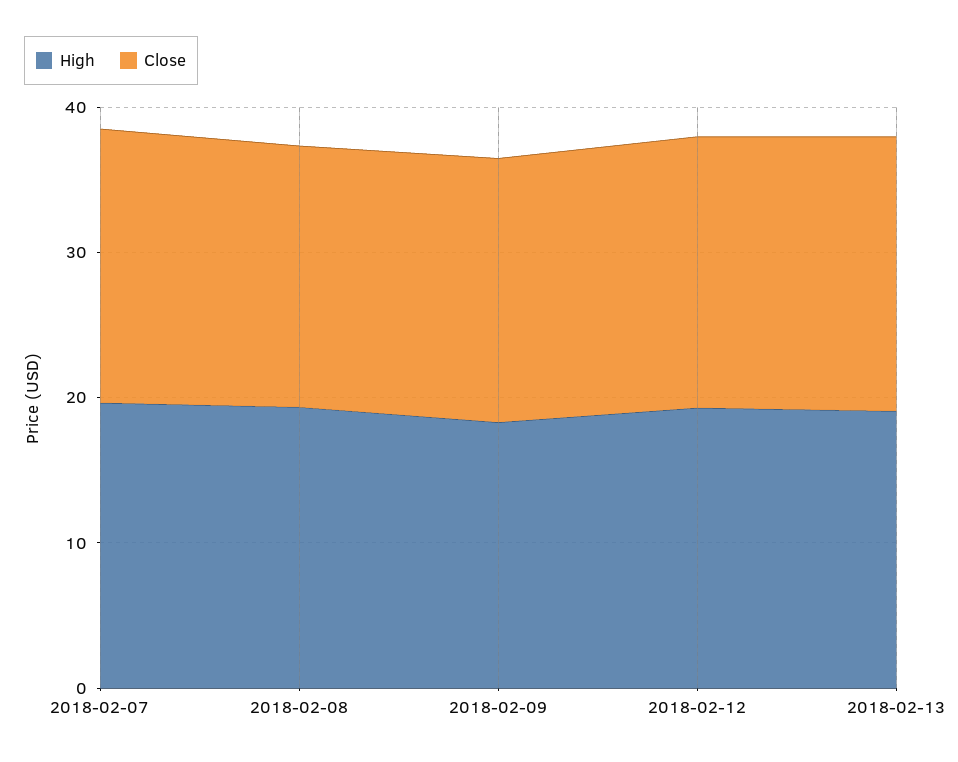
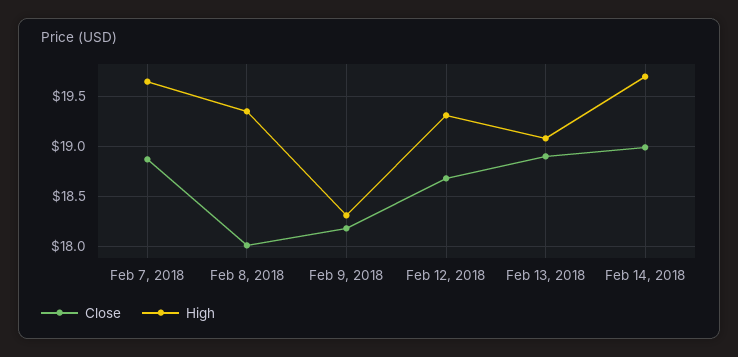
Close, Feb 14, 2018: none -> 19
High, Feb 14, 2018: none -> 19.7

